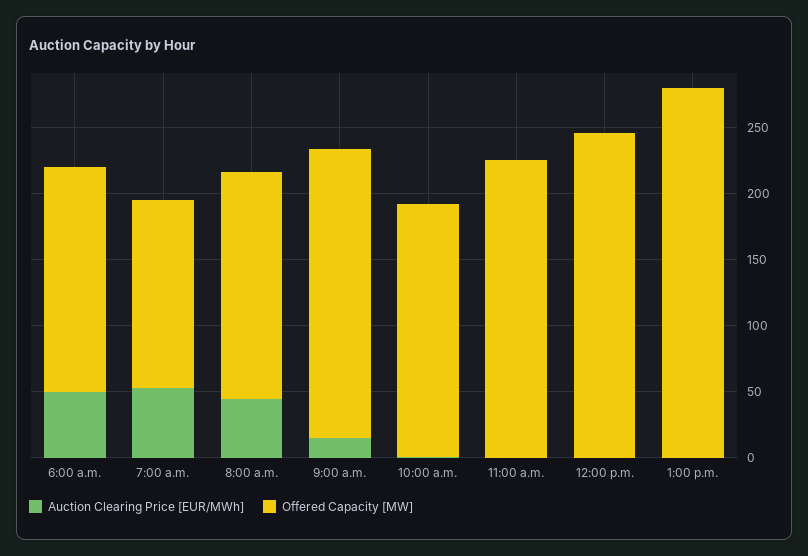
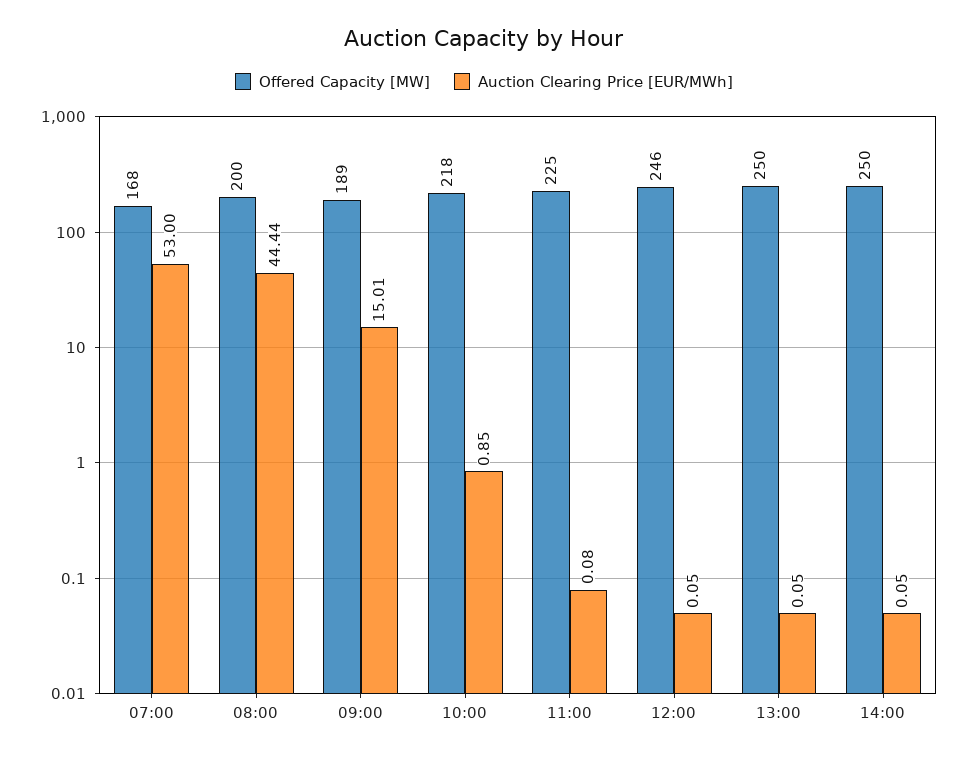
Auction Clearing Price [EUR/MWh], 6:00 a.m.: 50 -> none
Offered Capacity [MW], 6:00 a.m.: 170 -> none
Offered Capacity [MW], 7:00 a.m.: 140 -> 168
Offered Capacity [MW], 8:00 a.m.: 170 -> 200
Offered Capacity [MW], 9:00 a.m.: 220 -> 189
Offered Capacity [MW], 10:00 a.m.: 190 -> 218
Offered Capacity [MW], 1:00 p.m.: 280 -> 250
Offered Capacity [MW], 14:00: none -> 250
Auction Clearing Price [EUR/MWh], 14:00: none -> 0.05

